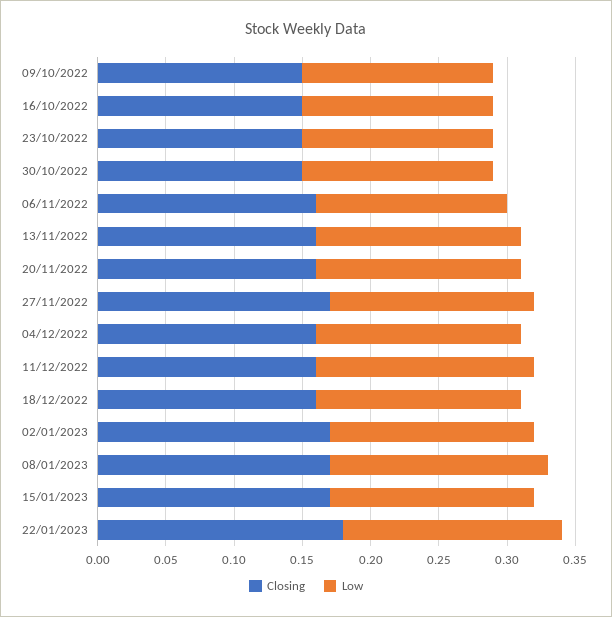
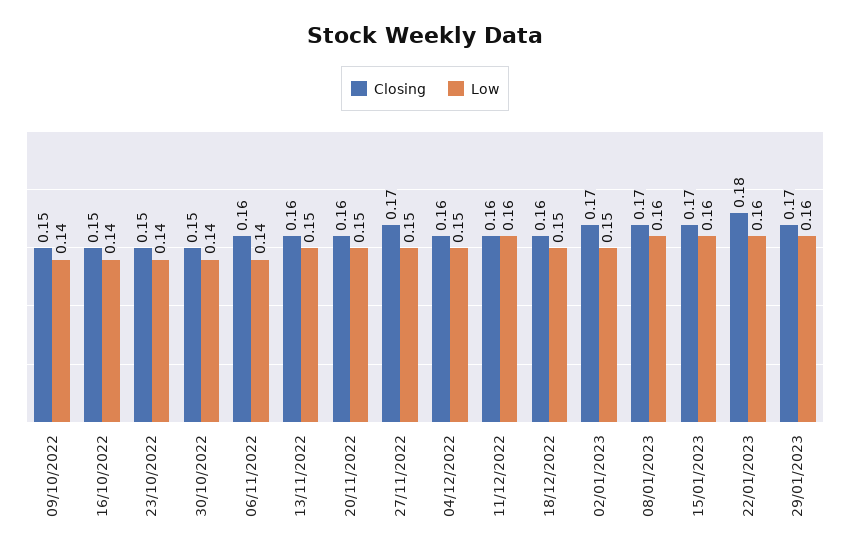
Low, 15/01/2023: 0.15 -> 0.16
Closing, 29/01/2023: none -> 0.17
Low, 29/01/2023: none -> 0.16

